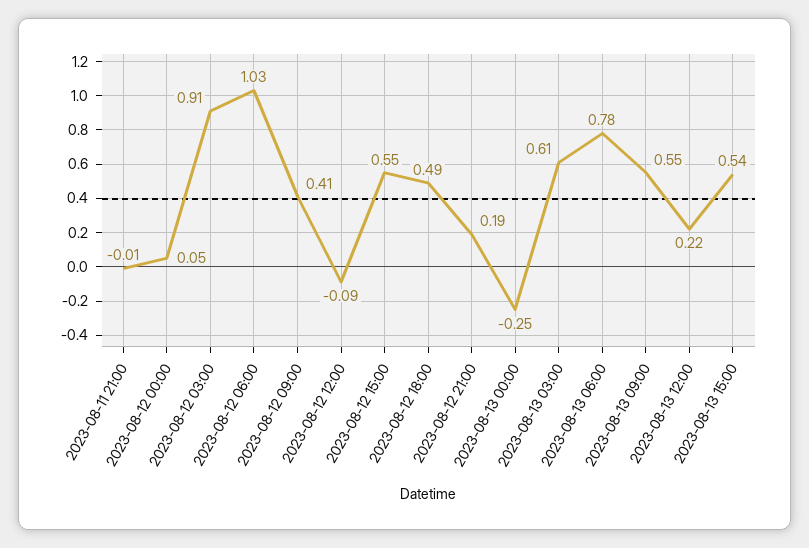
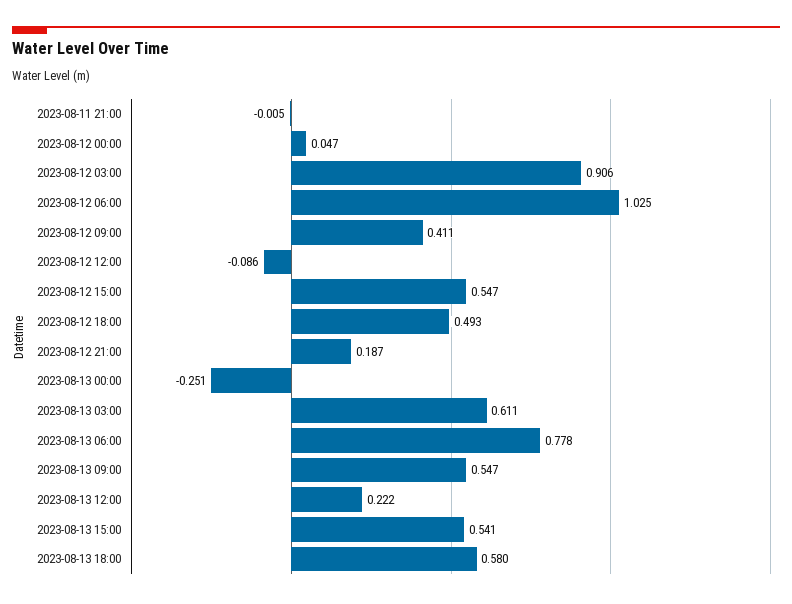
2023-08-13 18:00: none -> 0.58

